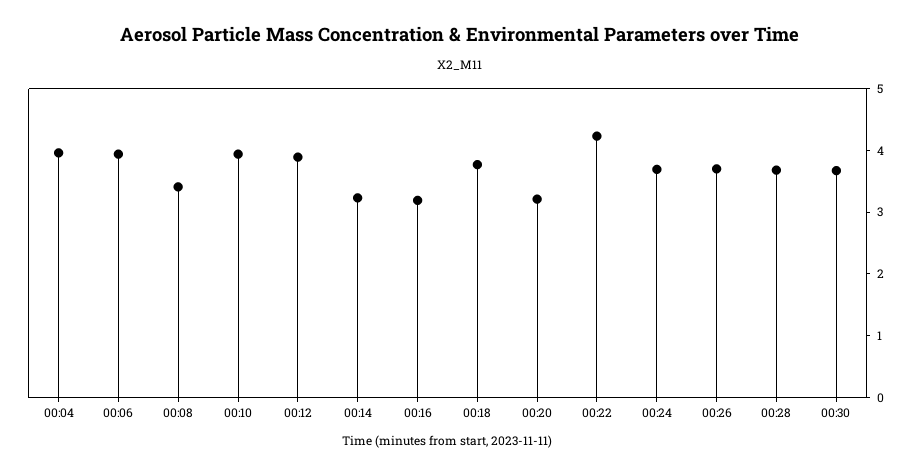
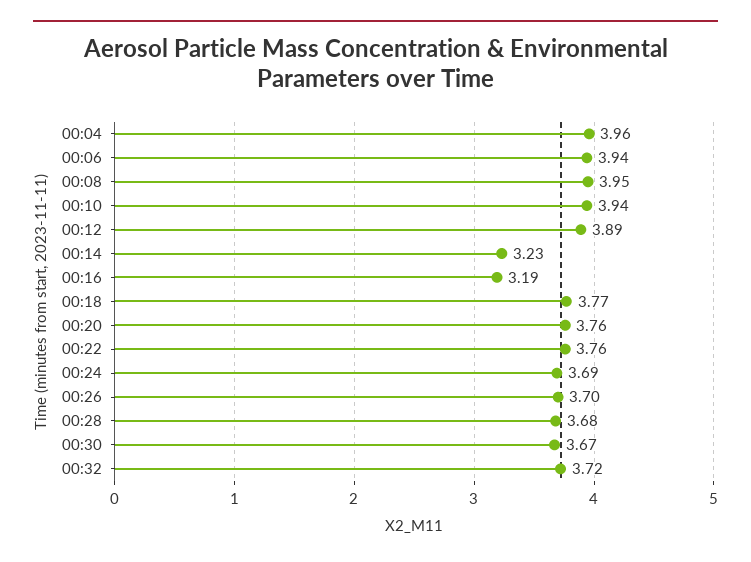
00:08: 3.4 -> 3.95
00:20: 3.2 -> 3.76
00:22: 4.2 -> 3.76
00:32: none -> 3.72

